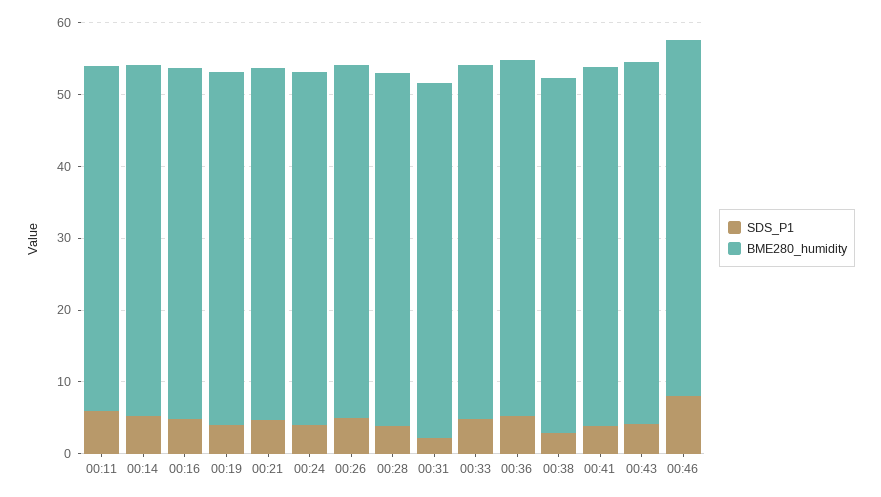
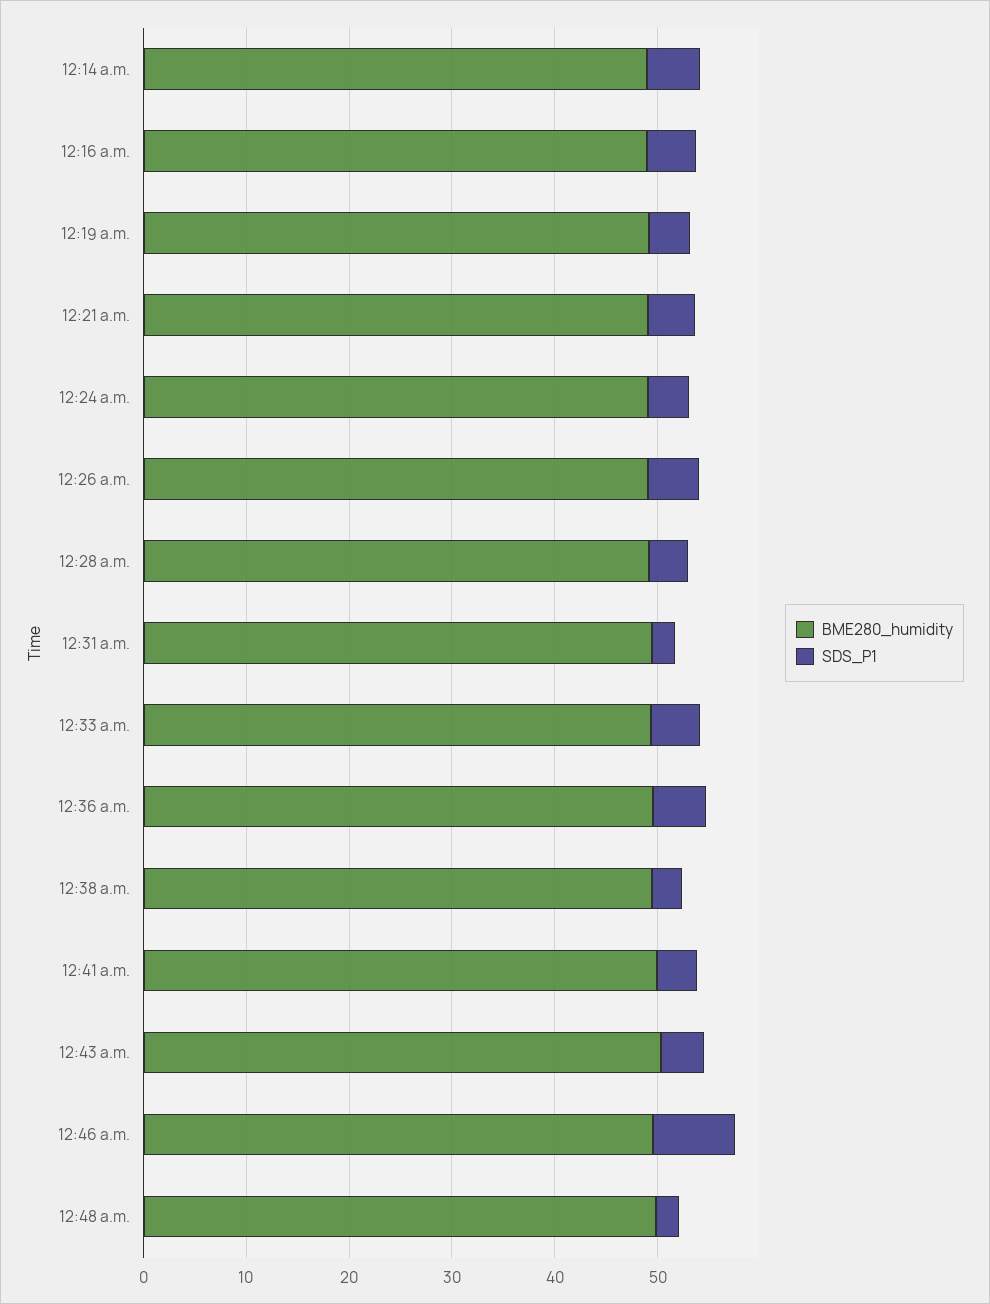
SDS_P1, 00:11: 6 -> none
BME280_humidity, 00:11: 48 -> none
BME280_humidity, 12:48 a.m.: none -> 50
SDS_P1, 12:48 a.m.: none -> 2

